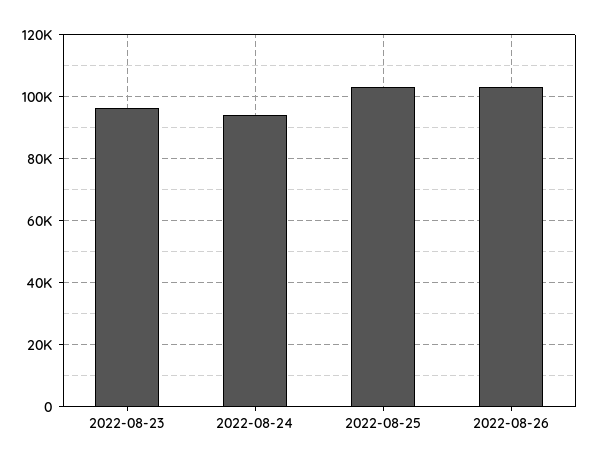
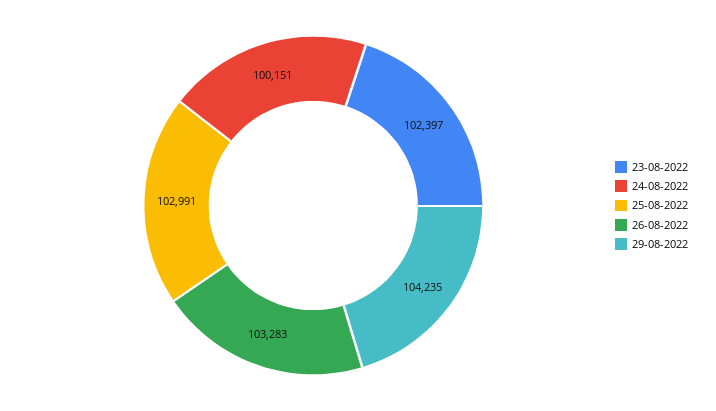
2022-08-23: 96000 -> 102397
2022-08-24: 94000 -> 100151
29-08-2022: none -> 104235

